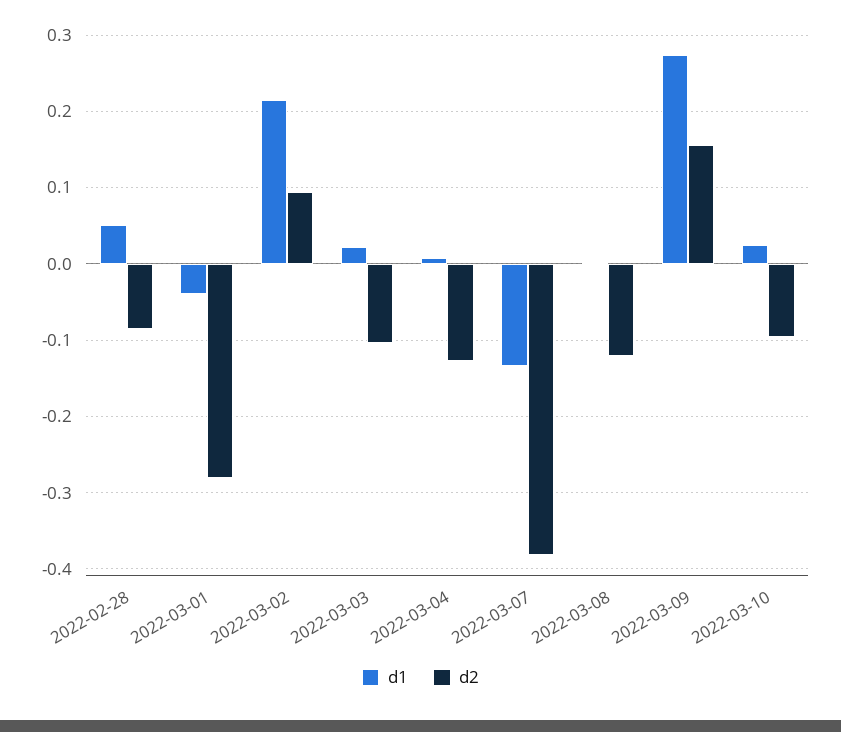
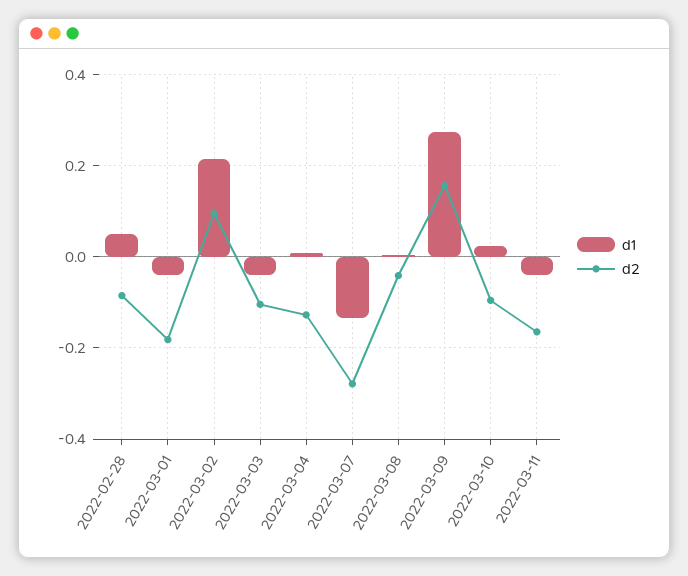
d2, 2022-03-01: -0.28 -> -0.18
d1, 2022-03-03: 0.02 -> -0.04
d2, 2022-03-07: -0.38 -> -0.28
d2, 2022-03-08: -0.12 -> -0.04
d1, 2022-03-11: none -> -0.04
d2, 2022-03-11: none -> -0.16

